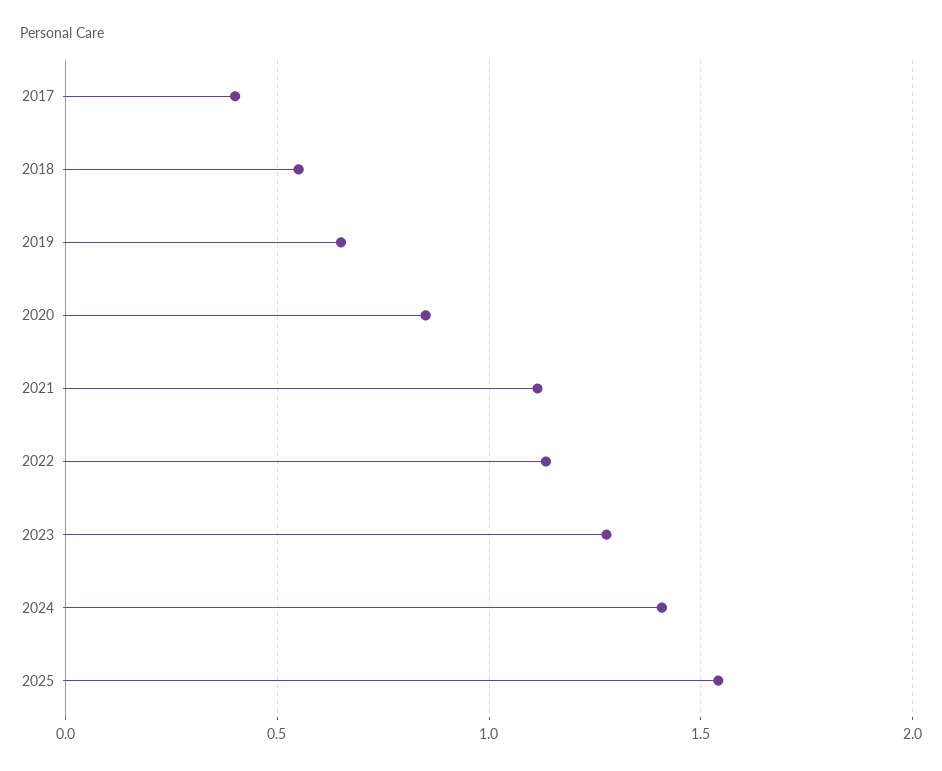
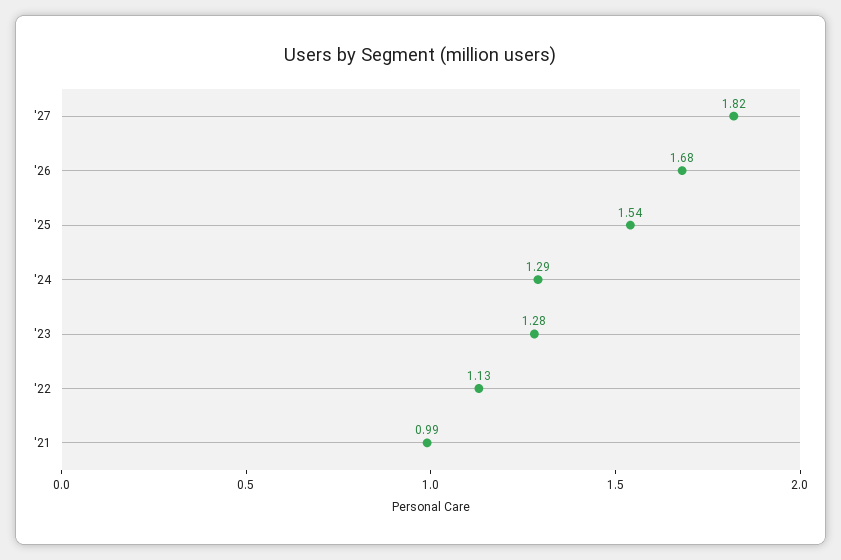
2017: 0.4 -> none
2018: 0.55 -> none
2019: 0.65 -> none
2020: 0.85 -> none
2021: 1.1 -> 0.99
2024: 1.4 -> 1.29
'27: none -> 1.82
'26: none -> 1.68

